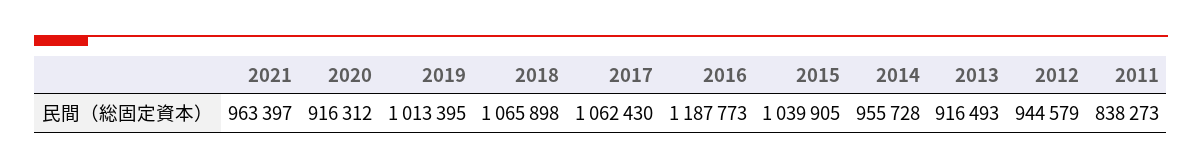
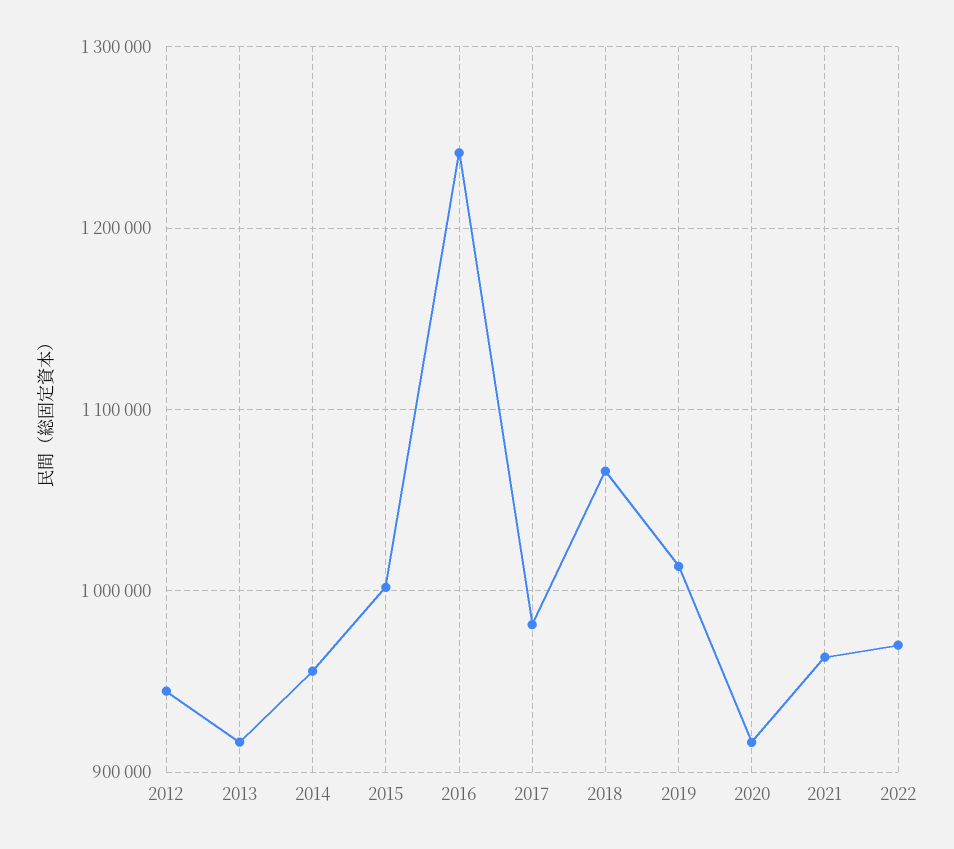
2017: 1062430 -> 980000
2016: 1187773 -> 1240000
2015: 1039905 -> 1000000
2011: 838273 -> none
2022: none -> 970000

